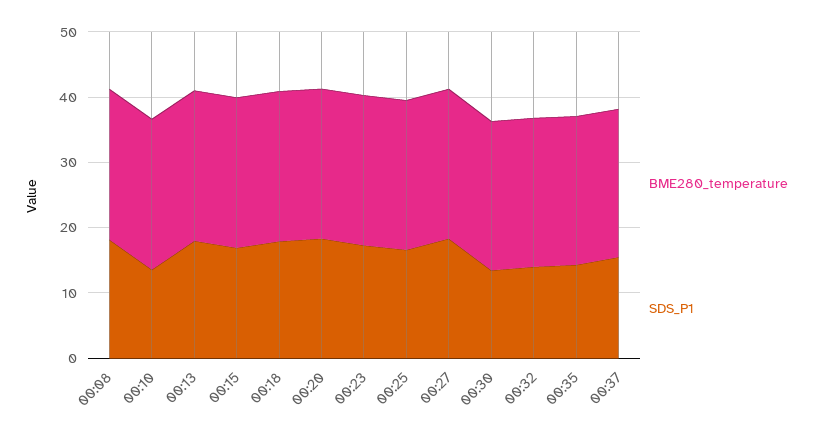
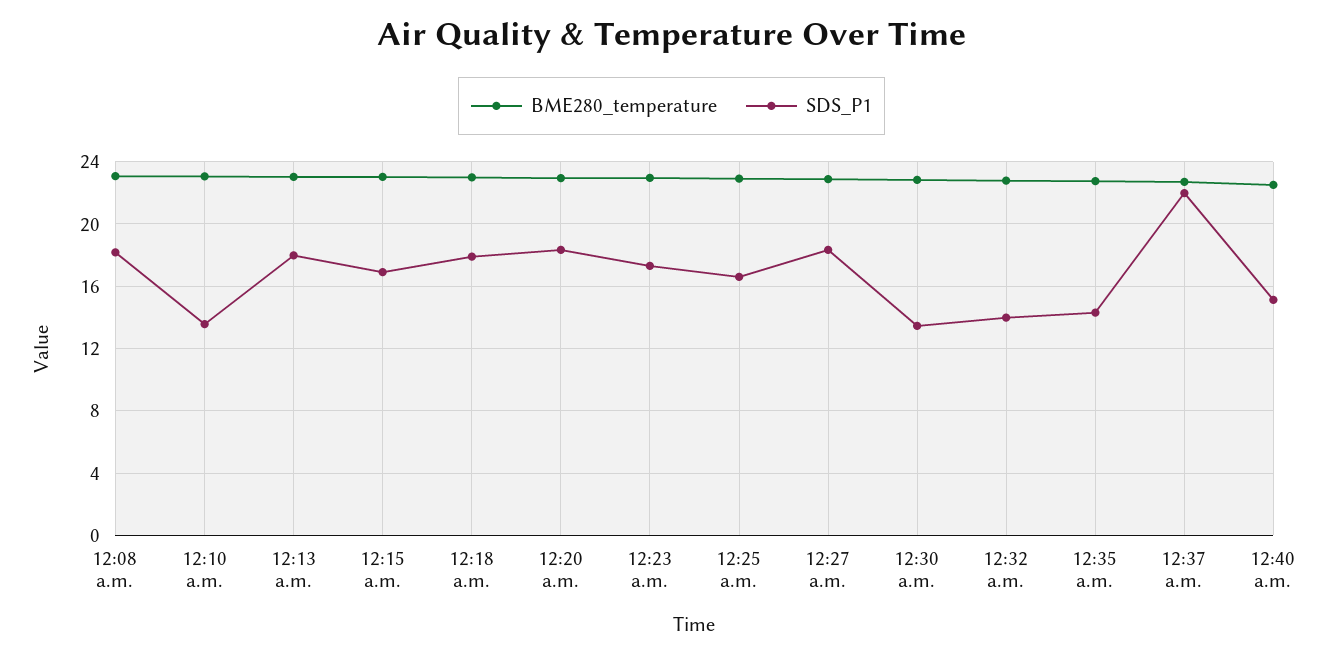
SDS_P1, 00:37: 16 -> 22
BME280_temperature, 12:40 a.m.: none -> 22.5
SDS_P1, 12:40 a.m.: none -> 15

